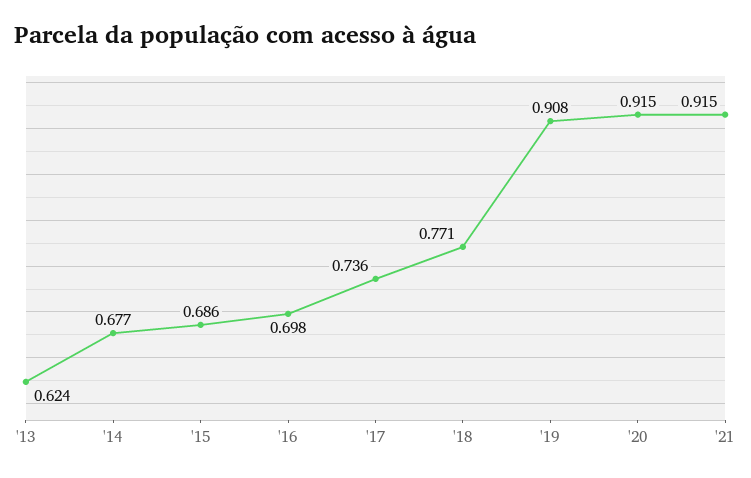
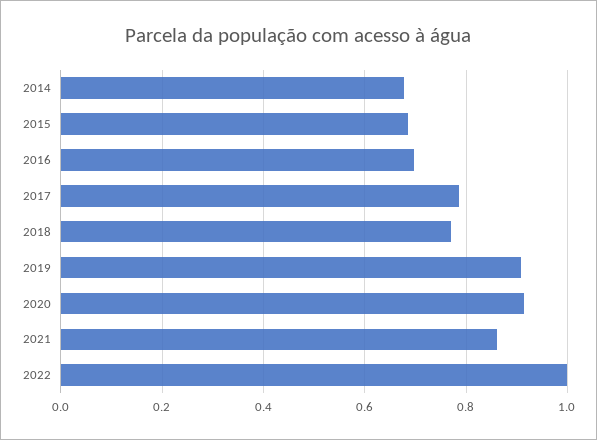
'13: 0.624 -> none
'17: 0.736 -> 0.78
'21: 0.915 -> 0.86
2022: none -> 1

